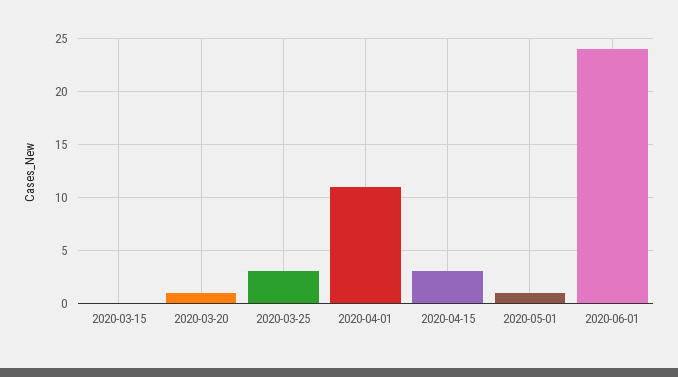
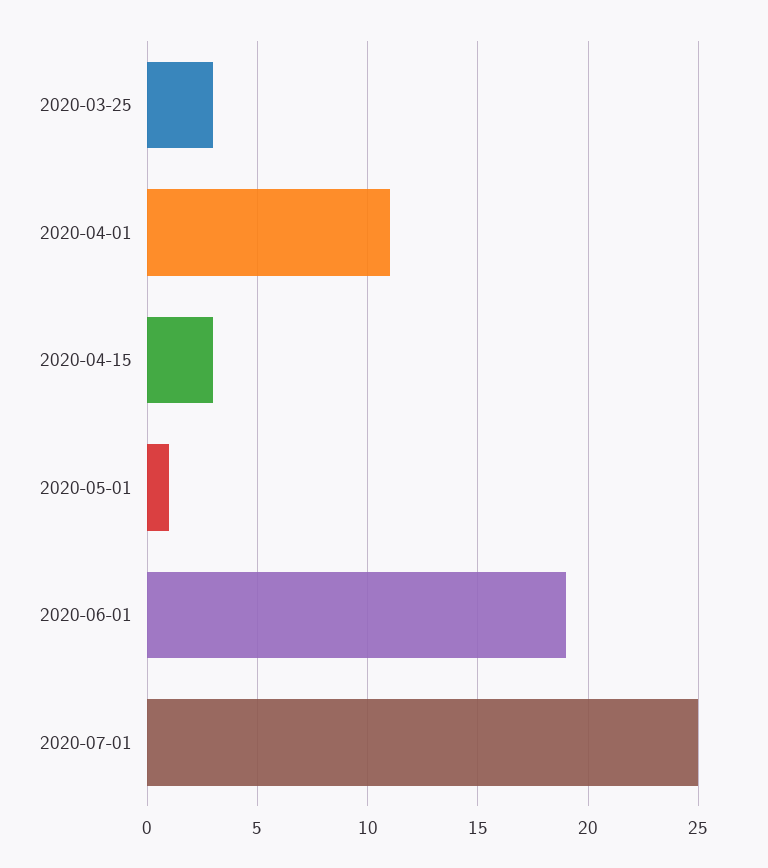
2020-03-15: 0 -> none
2020-03-20: 1 -> none
2020-06-01: 24 -> 19
2020-07-01: none -> 25

